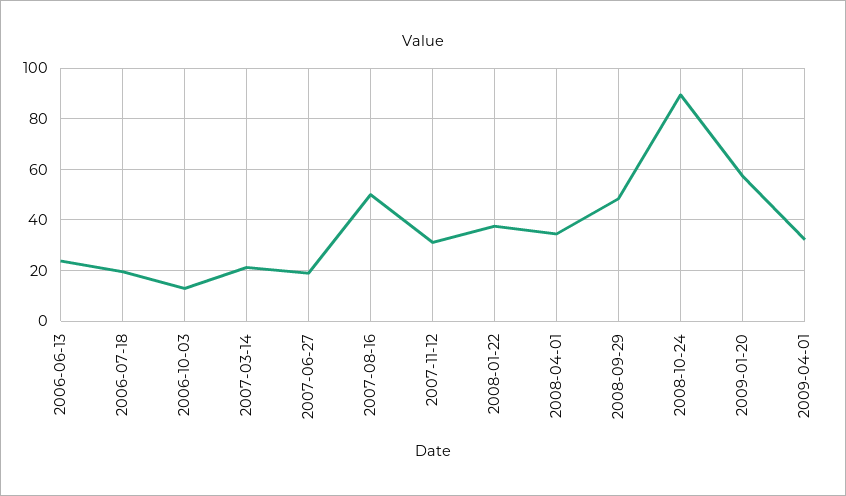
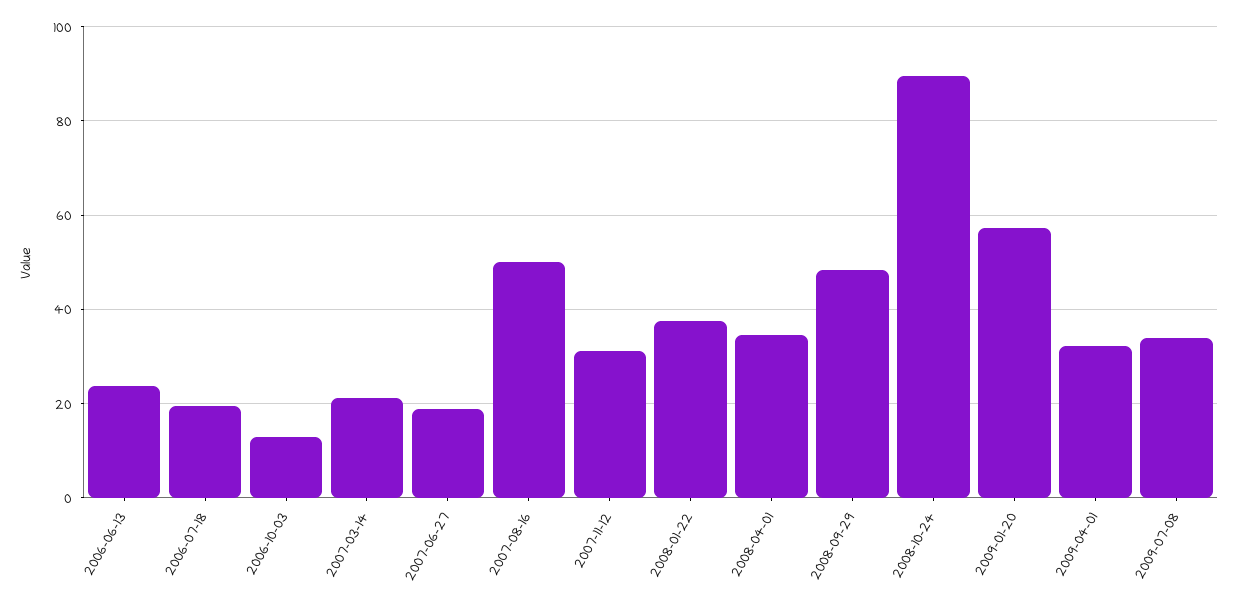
2009-07-08: none -> 34

